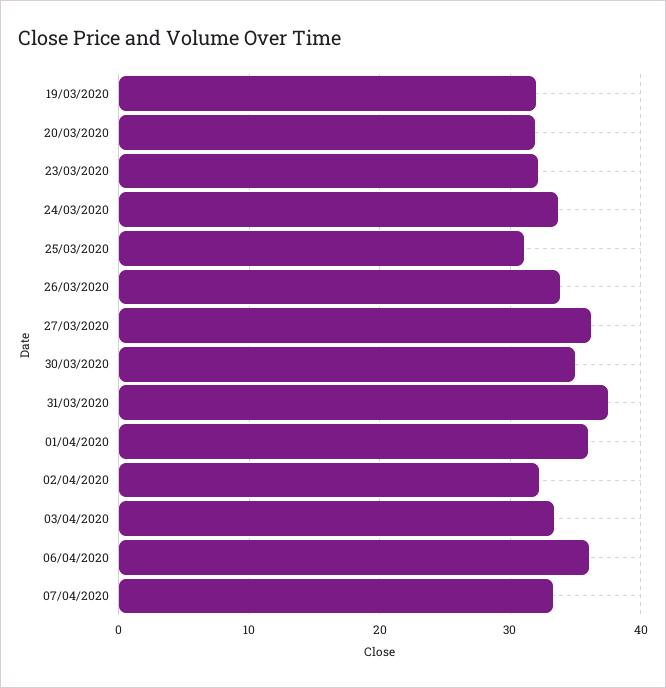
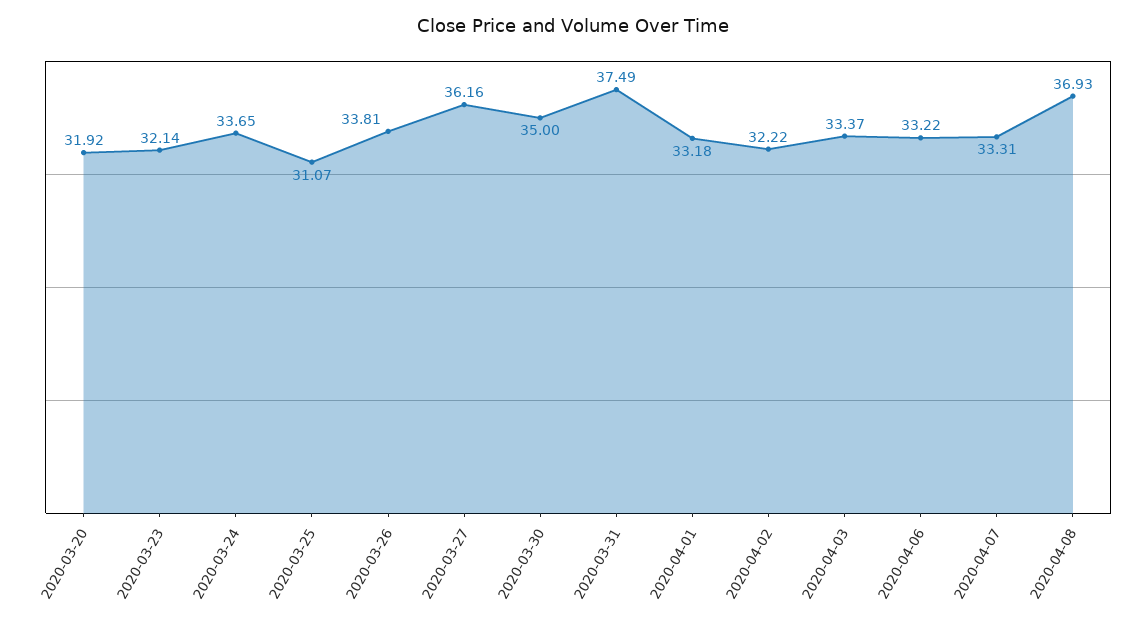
19/03/2020: 32 -> none
01/04/2020: 36 -> 33.18
06/04/2020: 36 -> 33.22
2020-04-08: none -> 36.93

